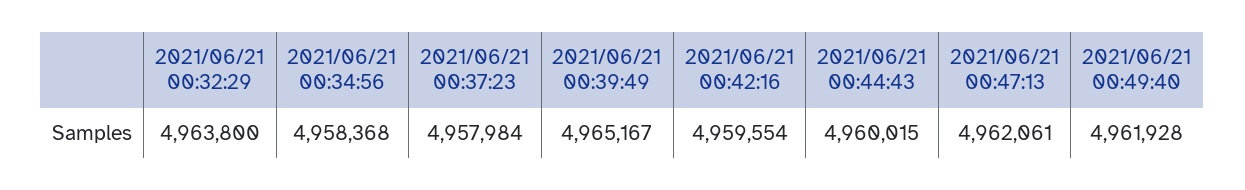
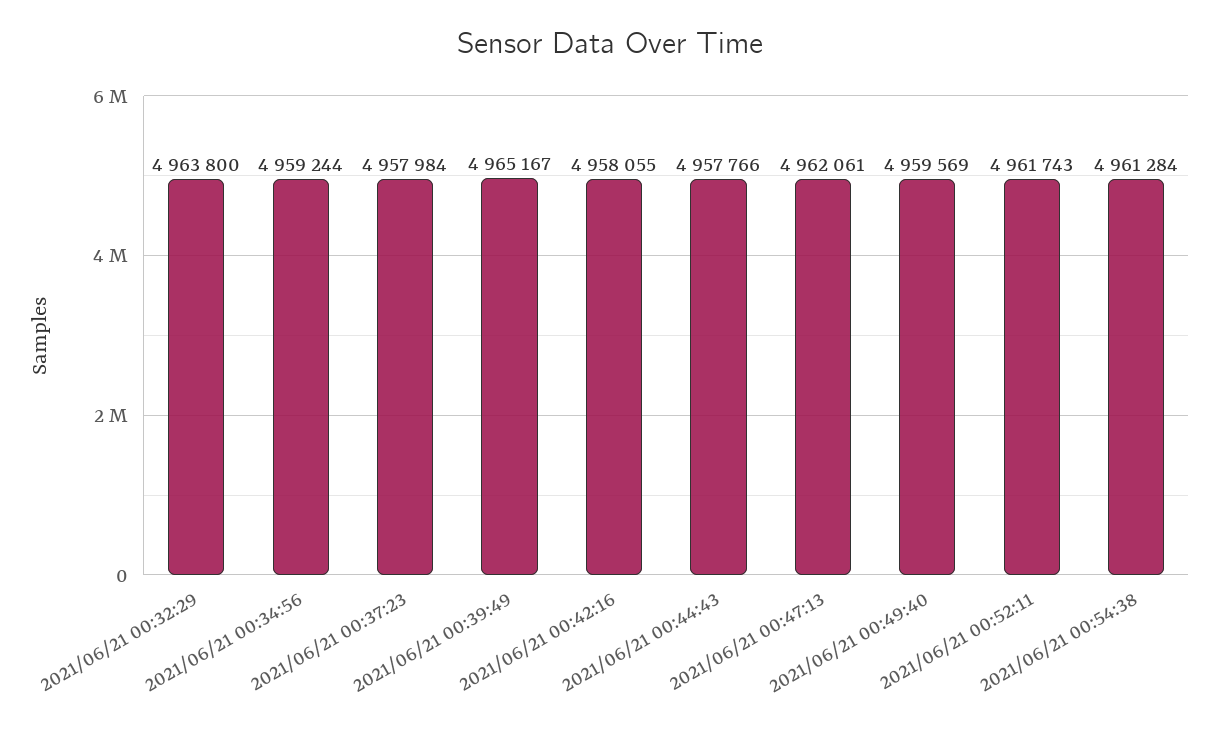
2021/06/21 00:34:56: 4958368 -> 4959244
2021/06/21 00:42:16: 4959554 -> 4958055
2021/06/21 00:44:43: 4960015 -> 4957766
2021/06/21 00:49:40: 4961928 -> 4959569
2021/06/21 00:52:11: none -> 4961743
2021/06/21 00:54:38: none -> 4961284

